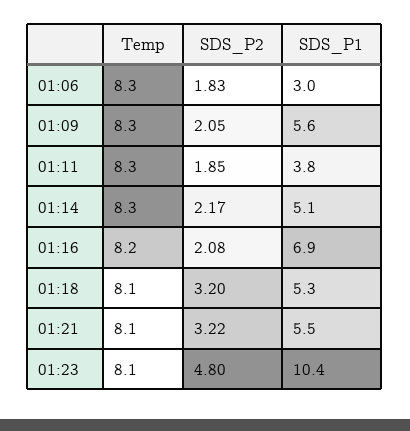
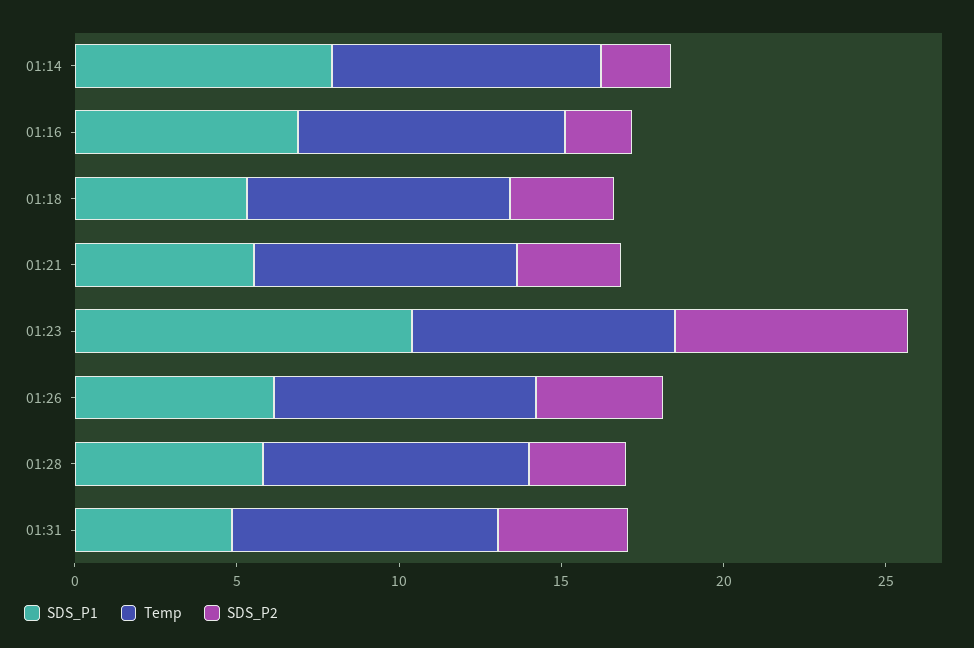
Temp, 01:06: 8.3 -> none
SDS_P2, 01:06: 1.83 -> none
SDS_P1, 01:06: 3 -> none
Temp, 01:09: 8.3 -> none
SDS_P2, 01:09: 2.05 -> none
SDS_P1, 01:09: 5.6 -> none
Temp, 01:11: 8.3 -> none
SDS_P2, 01:11: 1.85 -> none
SDS_P1, 01:11: 3.8 -> none
SDS_P1, 01:14: 5.1 -> 8
SDS_P2, 01:23: 4.8 -> 7
SDS_P1, 01:26: none -> 6
Temp, 01:26: none -> 8
SDS_P2, 01:26: none -> 4
SDS_P1, 01:28: none -> 6
Temp, 01:28: none -> 8
SDS_P2, 01:28: none -> 3
SDS_P1, 01:31: none -> 5
Temp, 01:31: none -> 8
SDS_P2, 01:31: none -> 4

